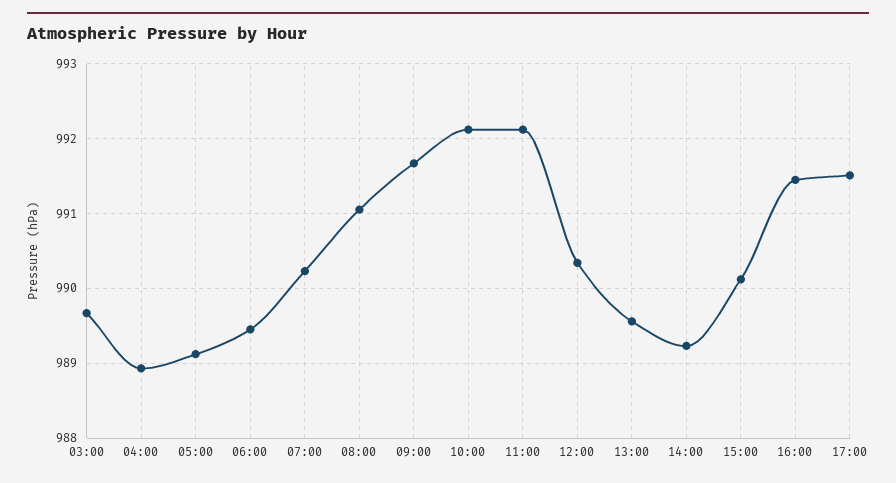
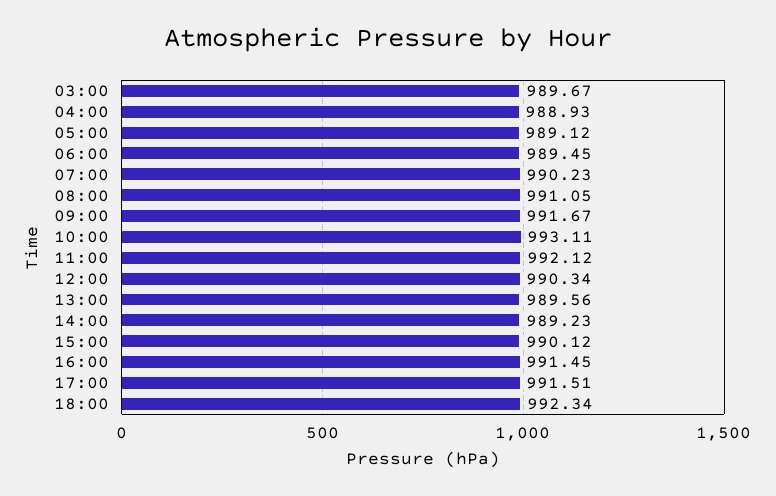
10:00: 992.1 -> 993.11
18:00: none -> 992.34

